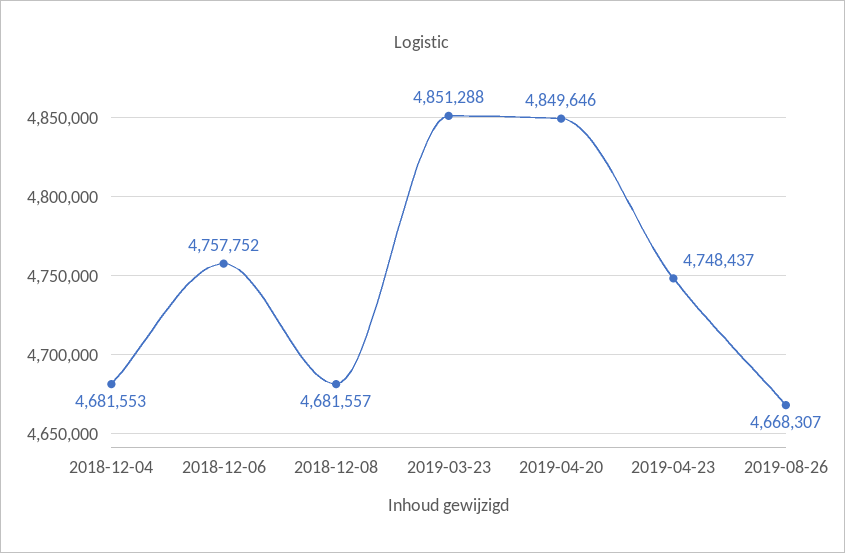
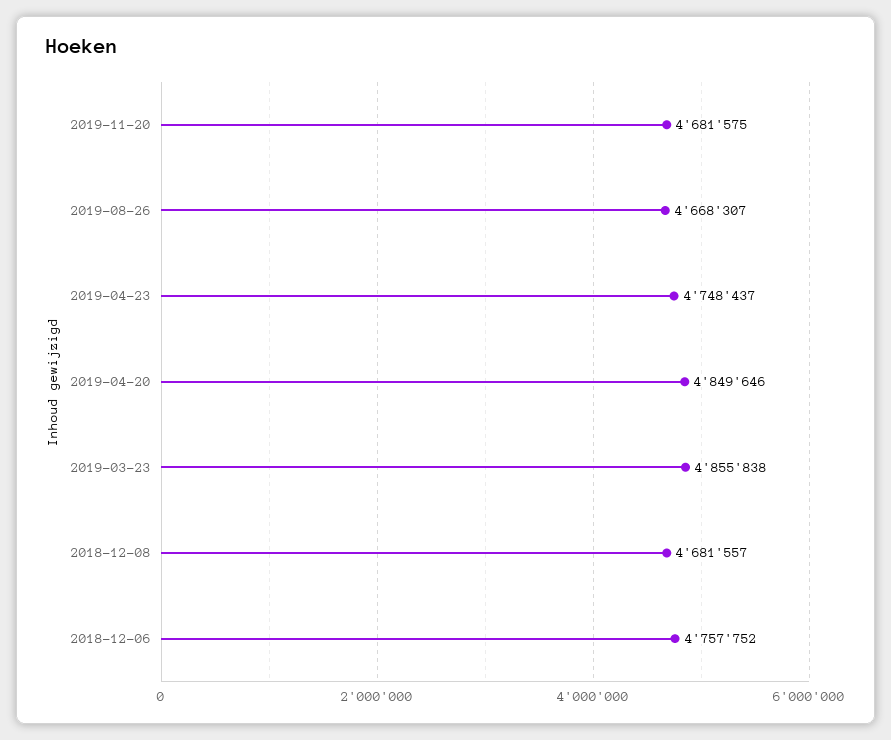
2018-12-04: 4681553 -> none
2019-03-23: 4851288 -> 4855838
2019-11-20: none -> 4681575

